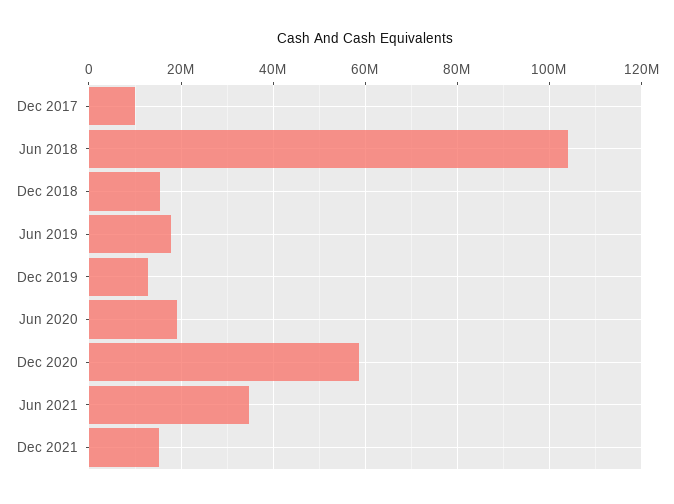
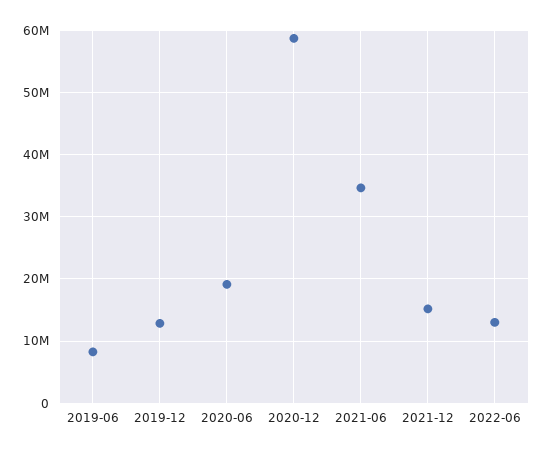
Dec 2017: 10000000 -> none
Jun 2018: 104000000 -> none
Dec 2018: 16000000 -> none
Jun 2019: 18000000 -> 8000000
2022-06: none -> 13000000

